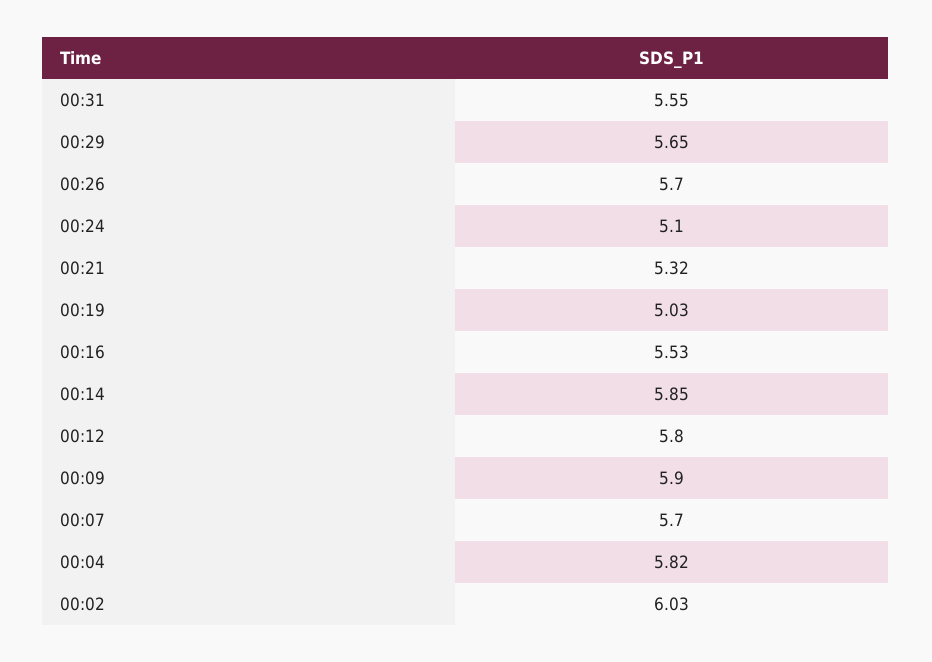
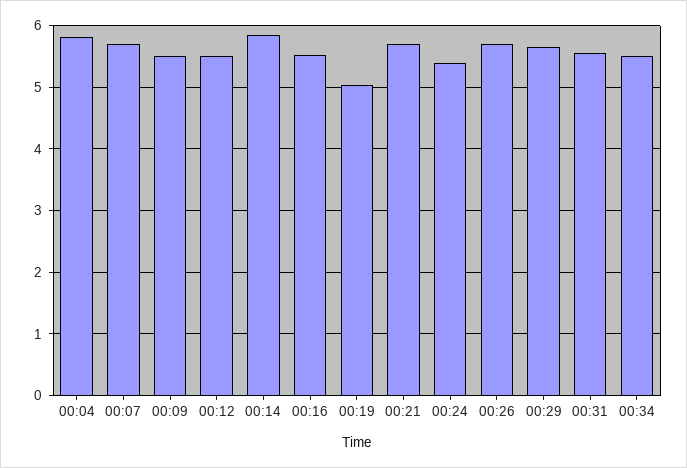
00:24: 5.1 -> 5.4
00:21: 5.32 -> 5.7
00:12: 5.8 -> 5.5
00:09: 5.9 -> 5.5
00:02: 6.03 -> none
00:34: none -> 5.5

